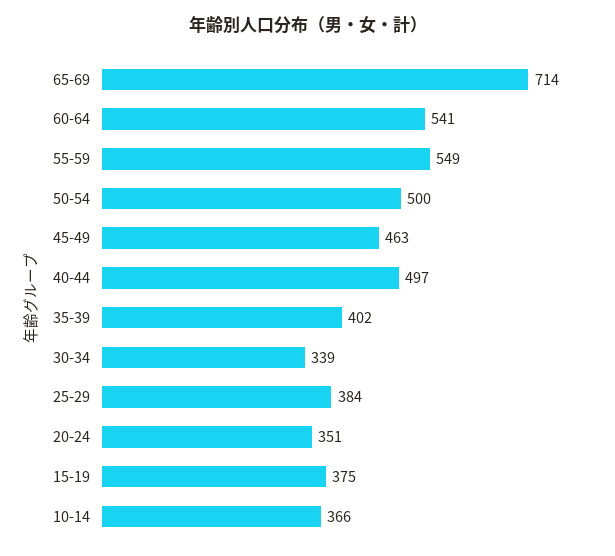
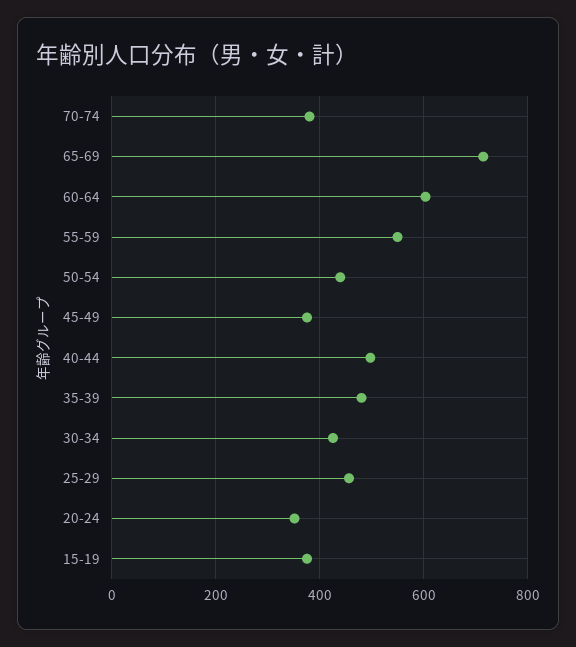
60-64: 541 -> 600
50-54: 500 -> 440
45-49: 463 -> 380
35-39: 402 -> 480
30-34: 339 -> 420
25-29: 384 -> 460
10-14: 366 -> none
70-74: none -> 380

